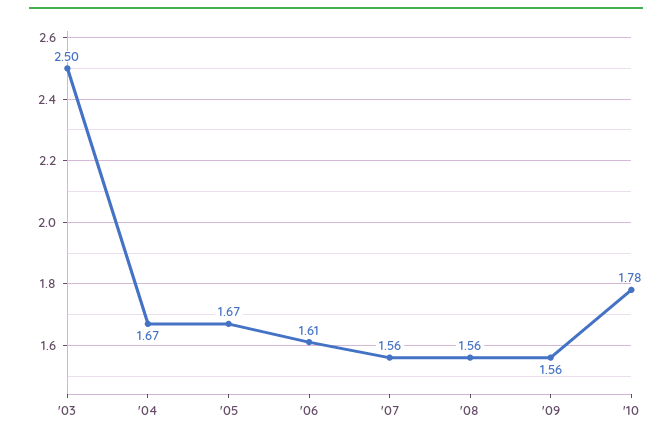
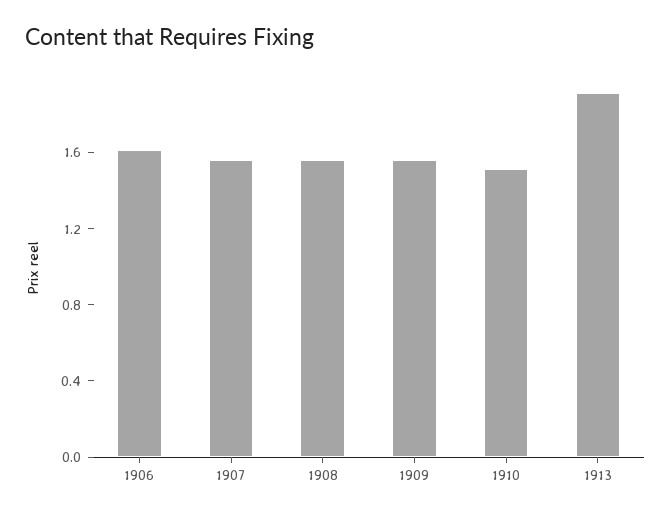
'03: 2.5 -> none
'04: 1.67 -> none
'05: 1.67 -> none
'10: 1.78 -> 1.5
1913: none -> 1.9

